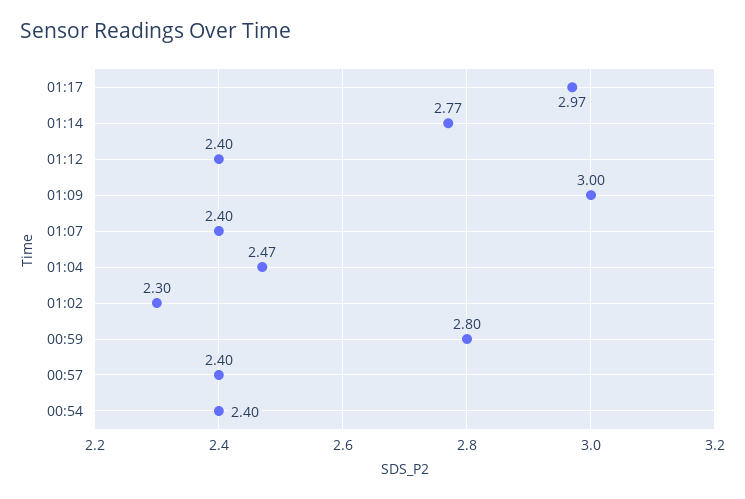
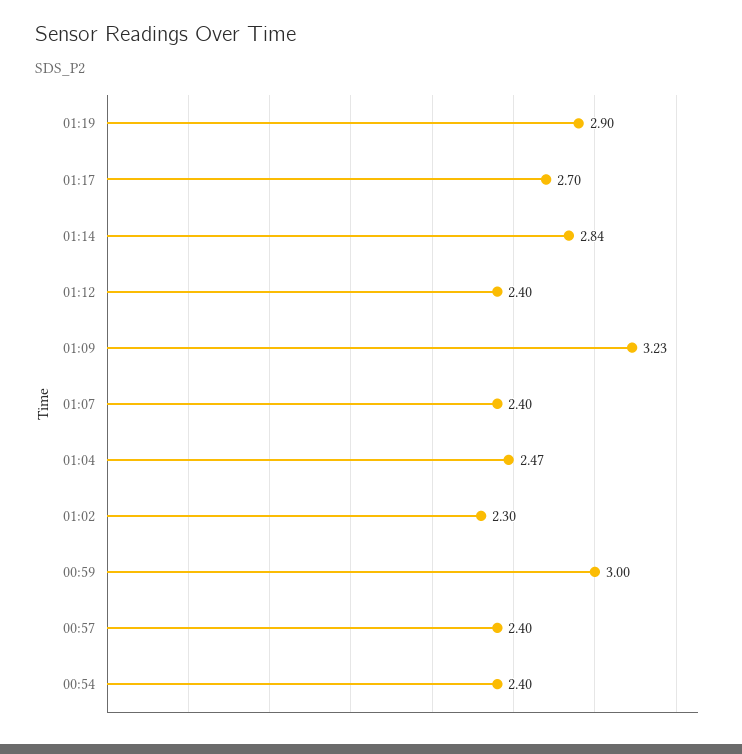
01:17: 2.97 -> 2.7
01:14: 2.77 -> 2.84
01:09: 3 -> 3.23
00:59: 2.8 -> 3
01:19: none -> 2.9

